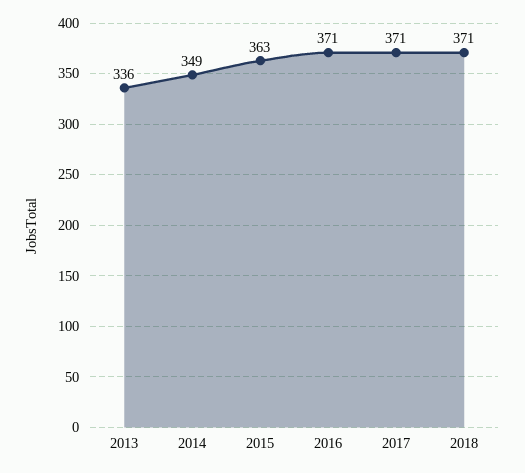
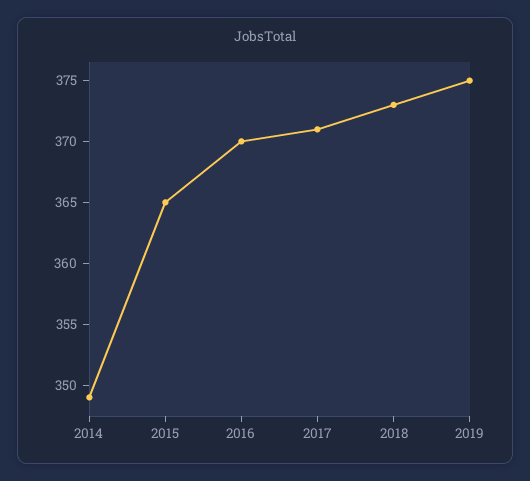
2013: 336 -> none
2015: 363 -> 365
2016: 371 -> 370
2018: 371 -> 373
2019: none -> 375

